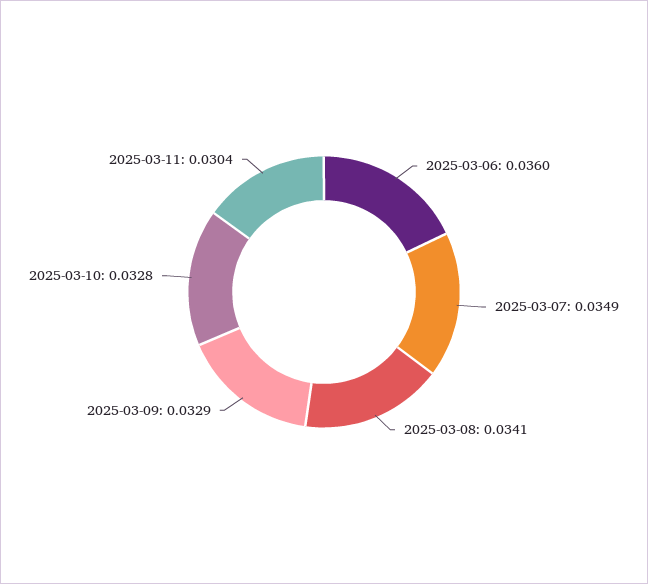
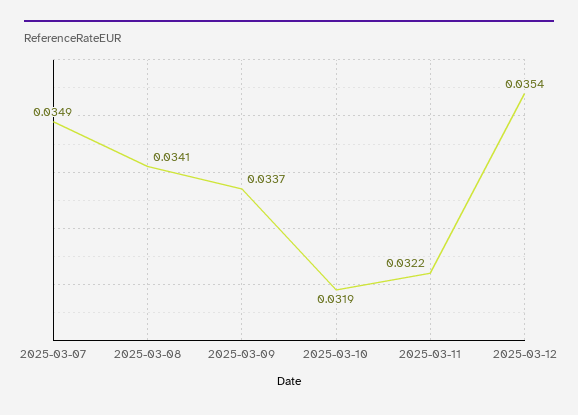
2025-03-06: 0.036 -> none
2025-03-09: 0.0329 -> 0.0337
2025-03-10: 0.0328 -> 0.0319
2025-03-11: 0.0304 -> 0.0322
2025-03-12: none -> 0.0354

